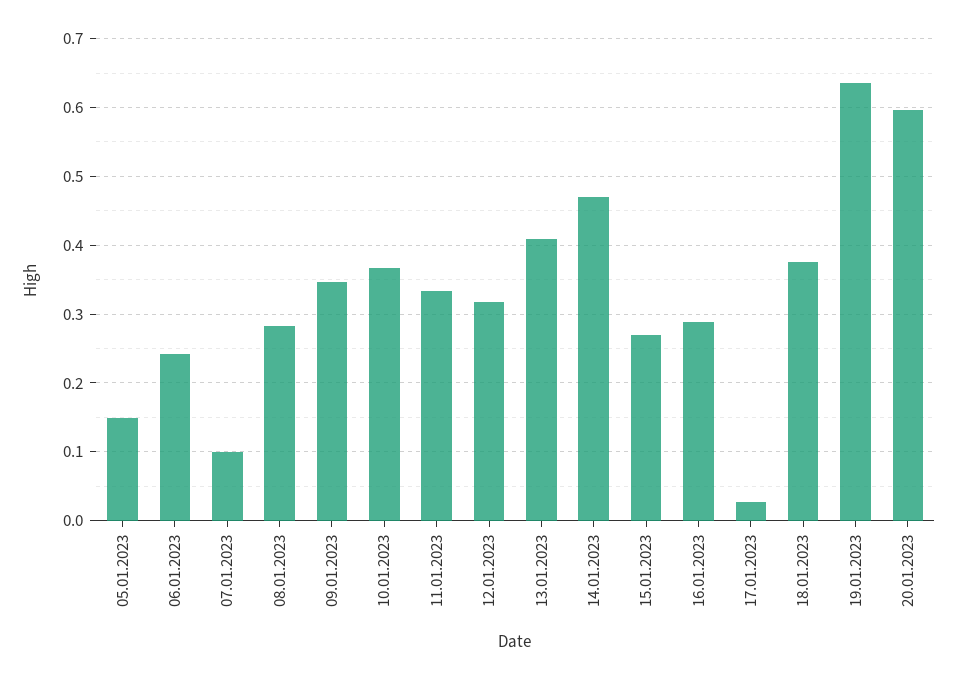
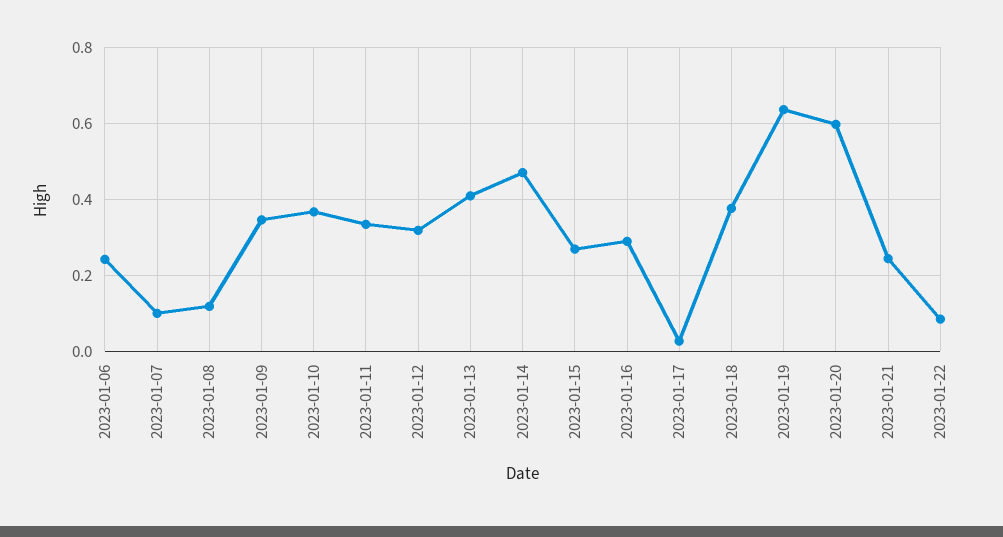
05.01.2023: 0.15 -> none
08.01.2023: 0.28 -> 0.12
2023-01-21: none -> 0.24
2023-01-22: none -> 0.08

